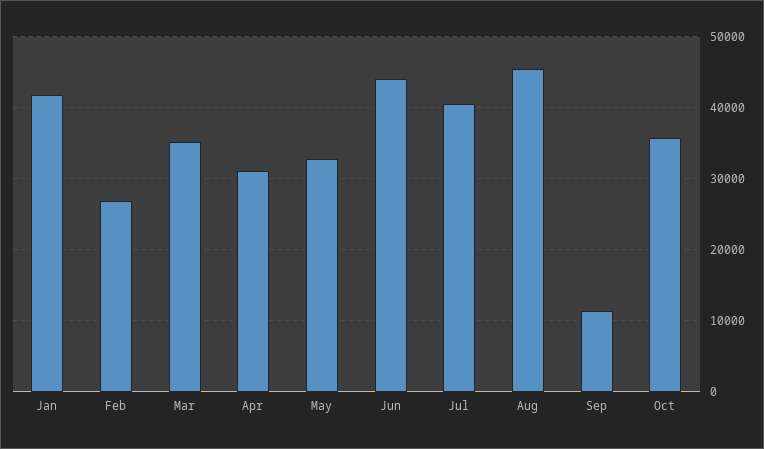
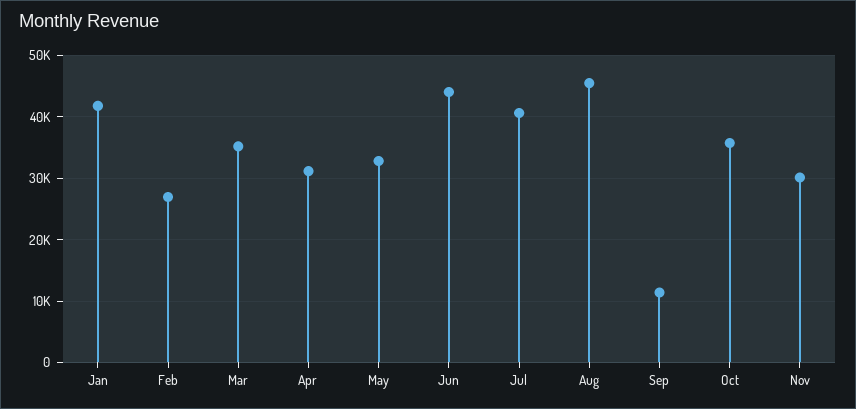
Nov: none -> 30000

